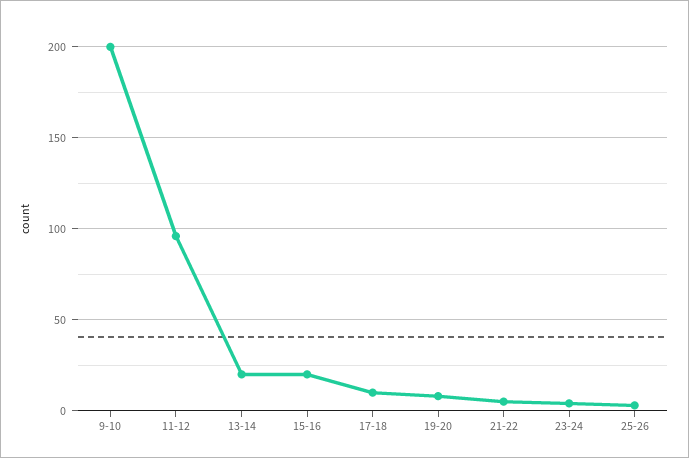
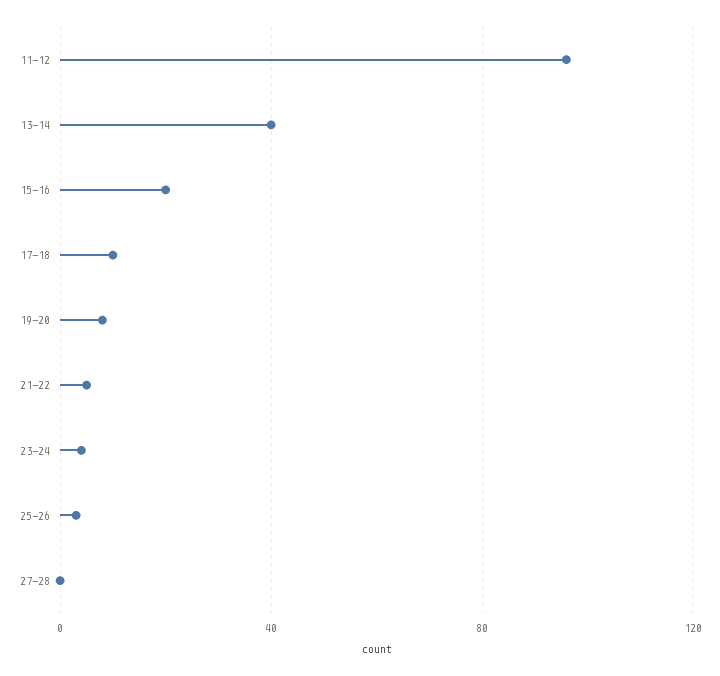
9-10: 200 -> none
13-14: 20 -> 40
27-28: none -> 0

